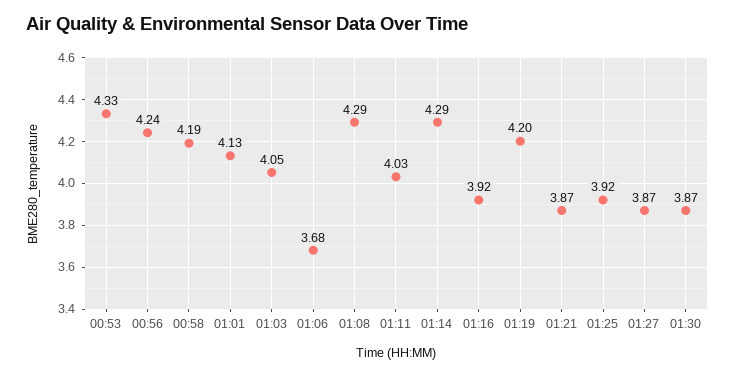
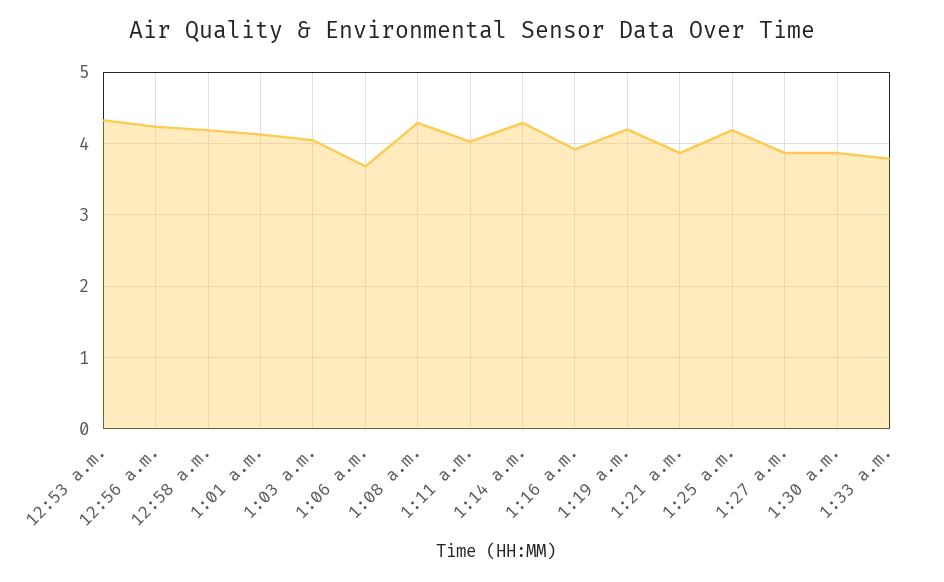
01:25: 3.92 -> 4.2
1:33 a.m.: none -> 3.8

